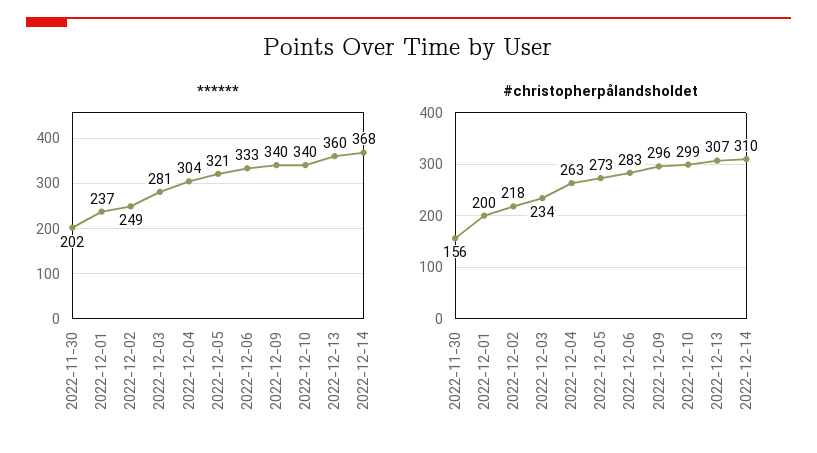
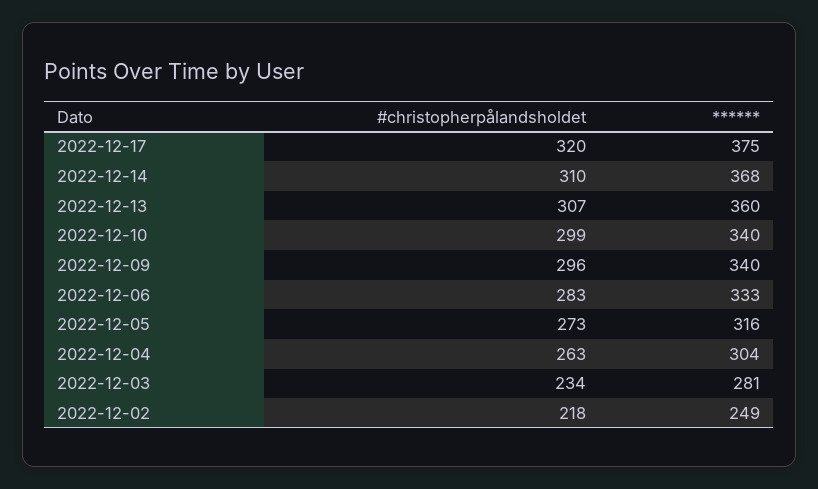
******, 2022-11-30: 202 -> none
******, 2022-12-01: 237 -> none
******, 2022-12-05: 321 -> 316
#christopherpålandsholdet, 2022-11-30: 156 -> none
#christopherpålandsholdet, 2022-12-01: 200 -> none
#christopherpålandsholdet, 2022-12-17: none -> 320
******, 2022-12-17: none -> 375

